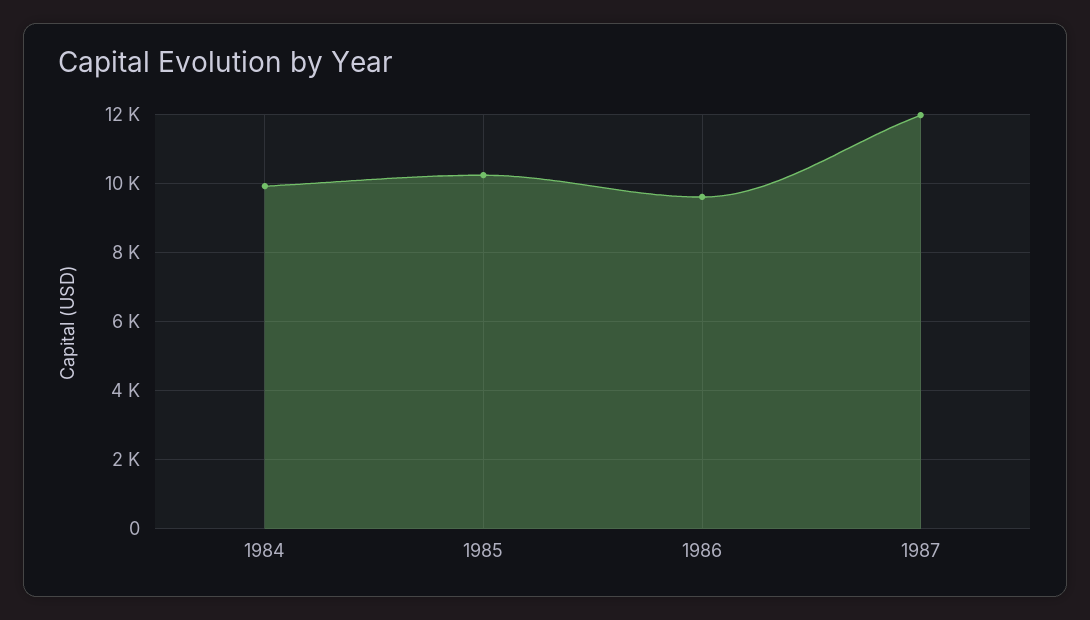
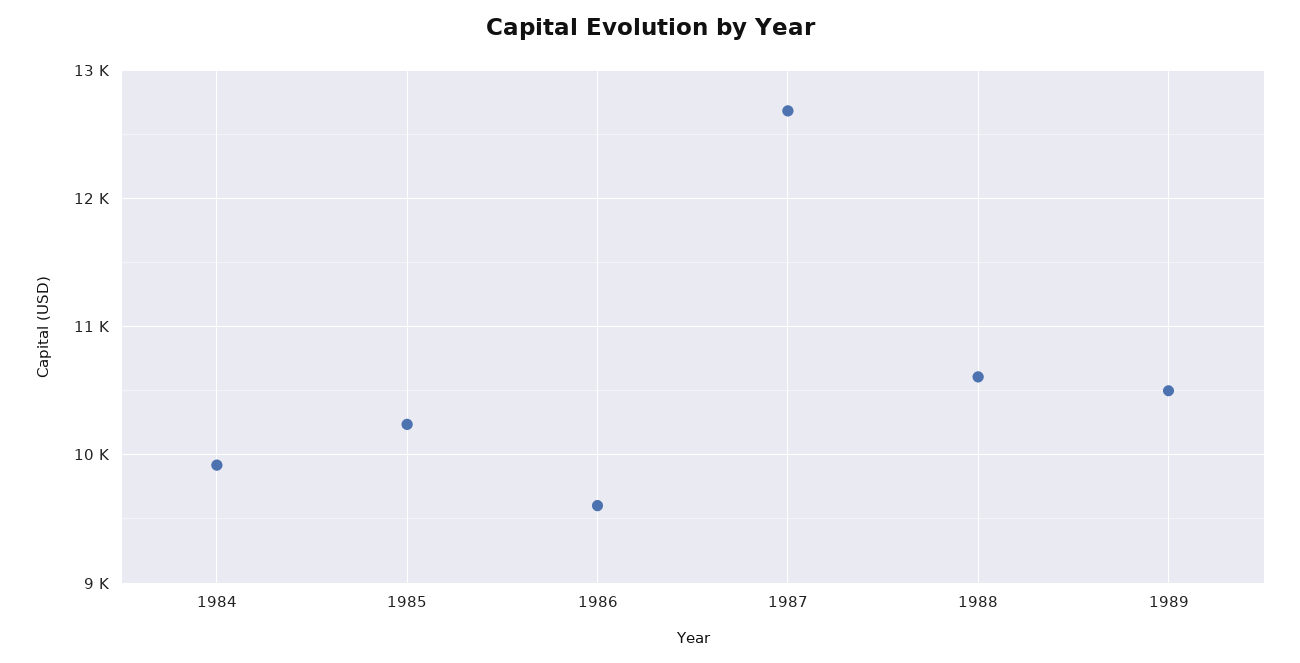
1987: 12000 -> 12700
1988: none -> 10600
1989: none -> 10500

